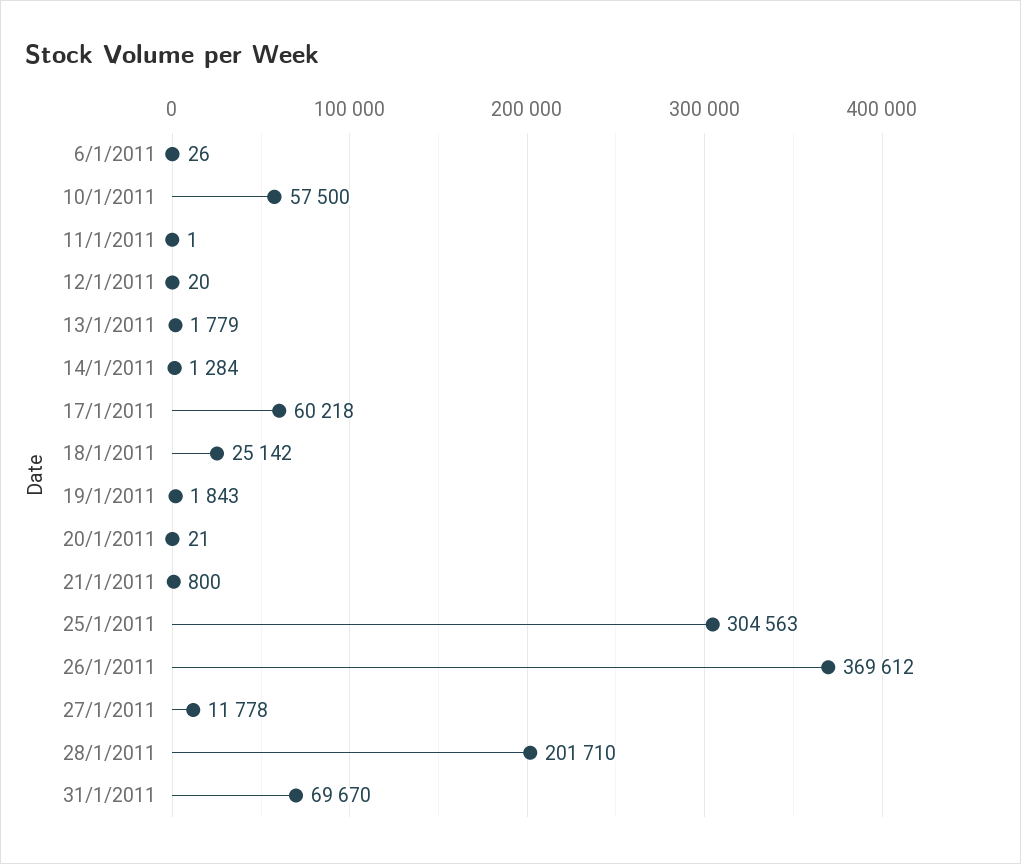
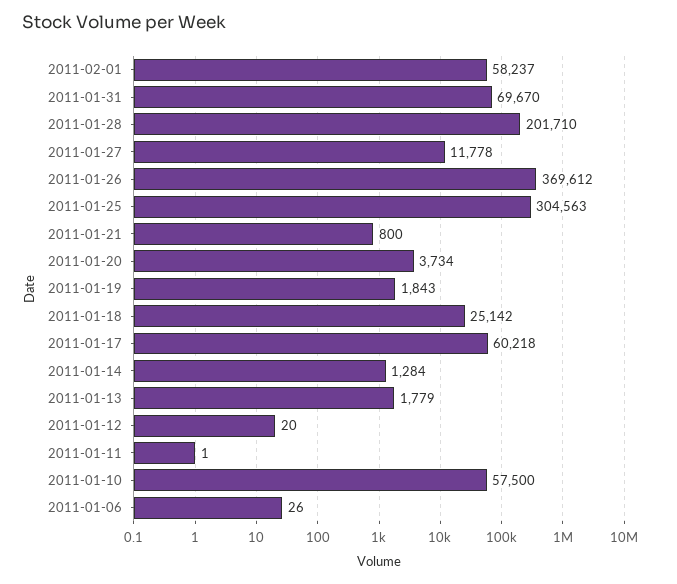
20/1/2011: 21 -> 3734
2011-02-01: none -> 58237

